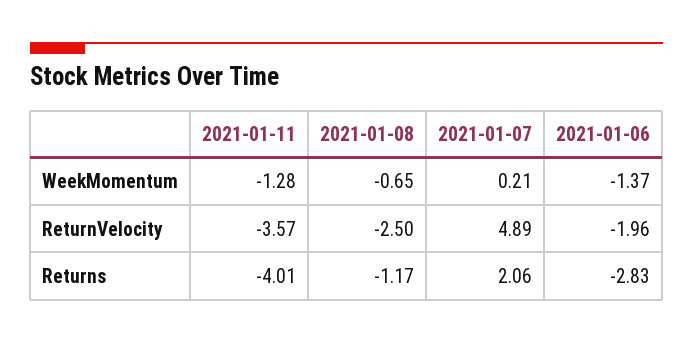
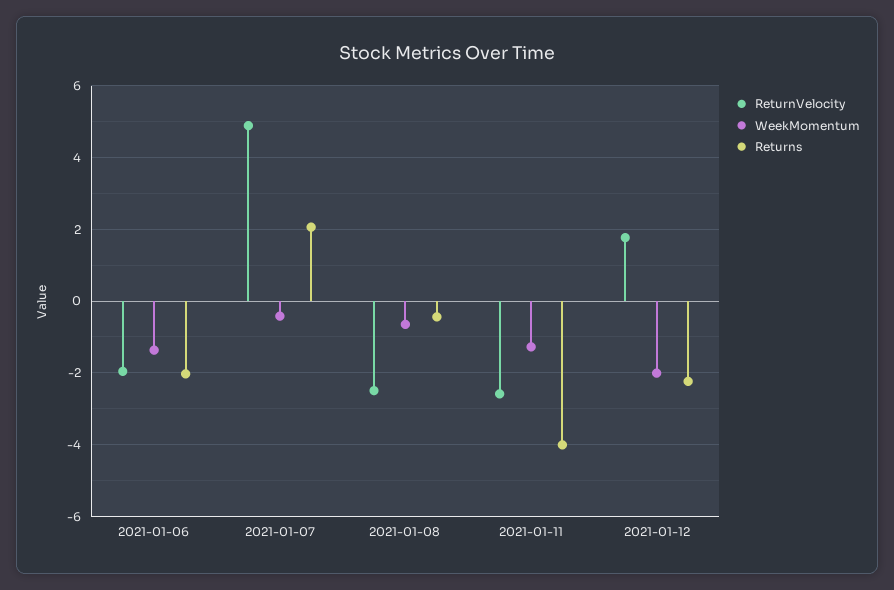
WeekMomentum, 2021-01-07: 0.21 -> -0.4
ReturnVelocity, 2021-01-11: -3.57 -> -2.6
Returns, 2021-01-08: -1.17 -> -0.4
Returns, 2021-01-06: -2.83 -> -2
ReturnVelocity, 2021-01-12: none -> 1.8
WeekMomentum, 2021-01-12: none -> -2
Returns, 2021-01-12: none -> -2.2

